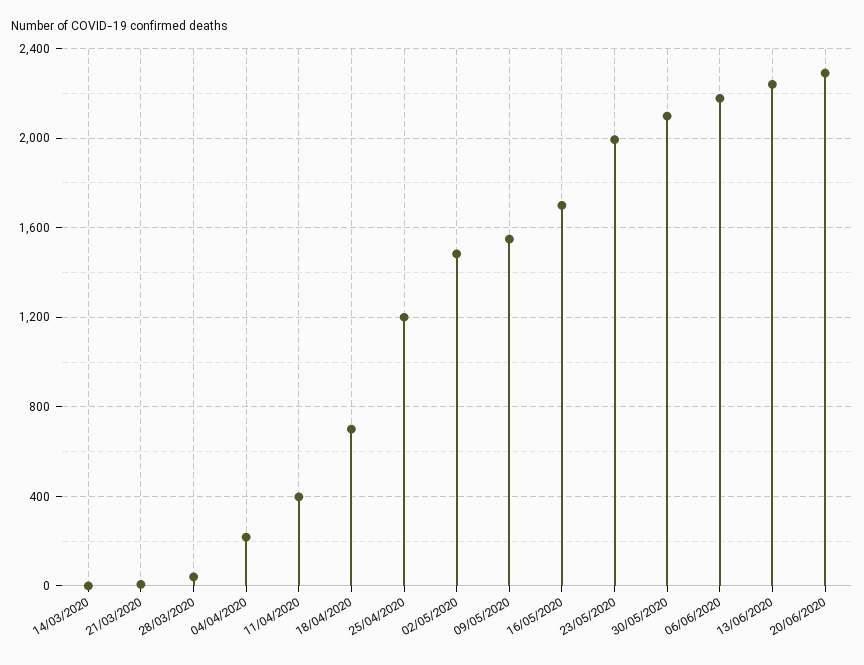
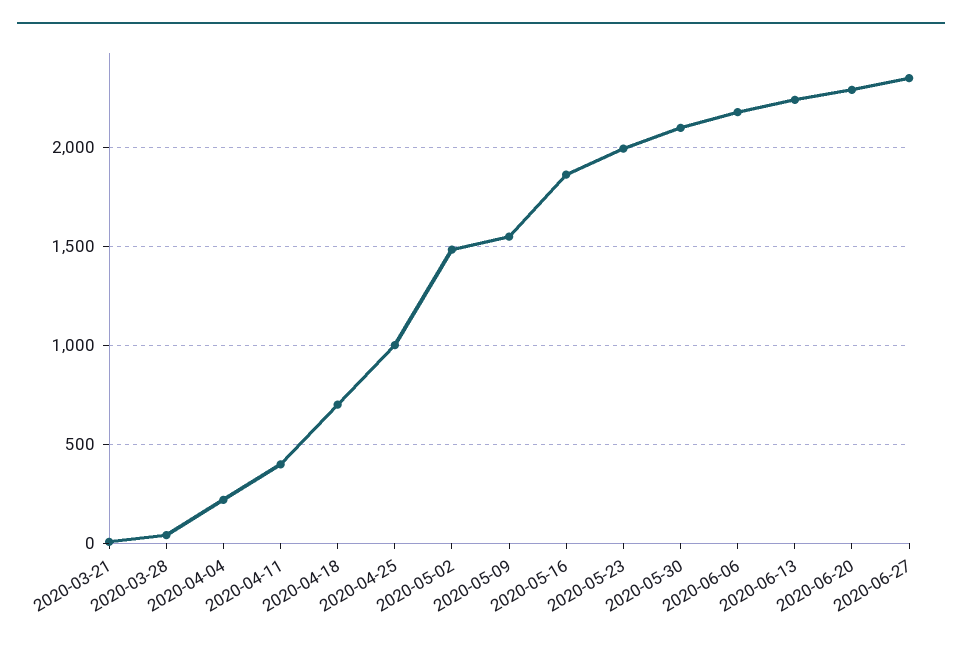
14/03/2020: 0 -> none
25/04/2020: 1200 -> 1000
16/05/2020: 1700 -> 1850
2020-06-27: none -> 2350

